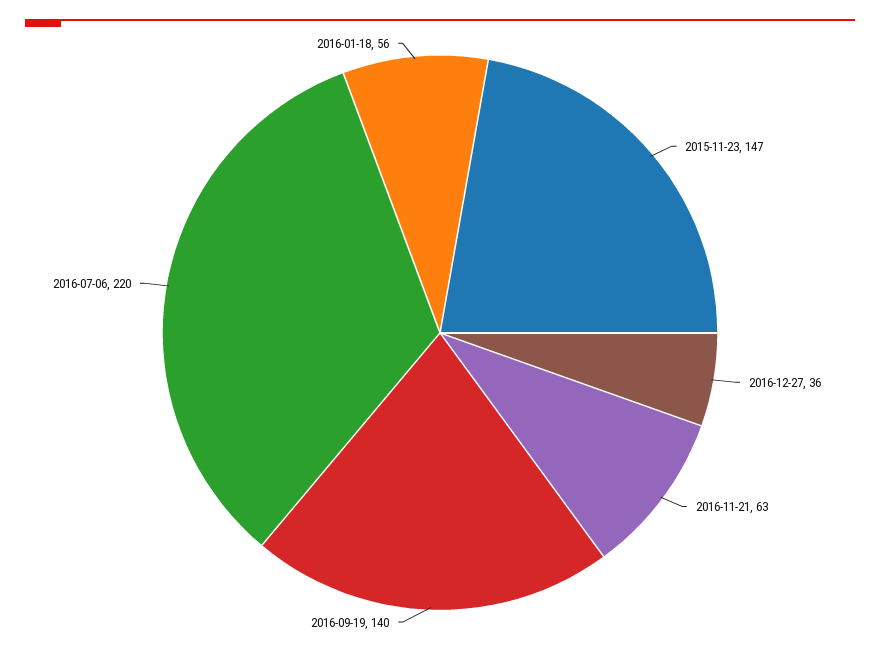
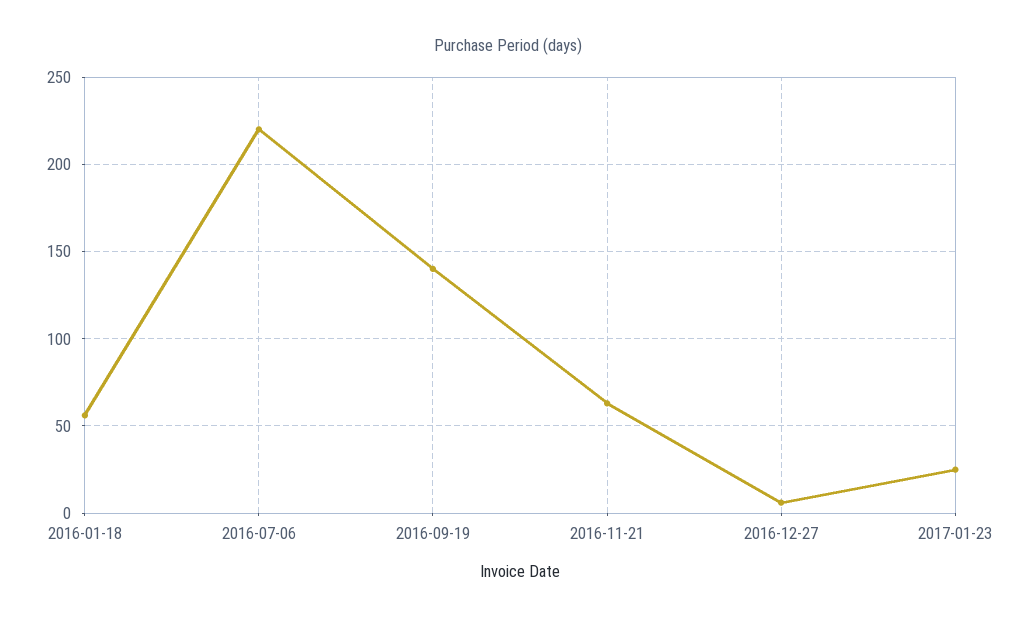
2015-11-23: 147 -> none
2016-12-27: 36 -> 5
2017-01-23: none -> 25

